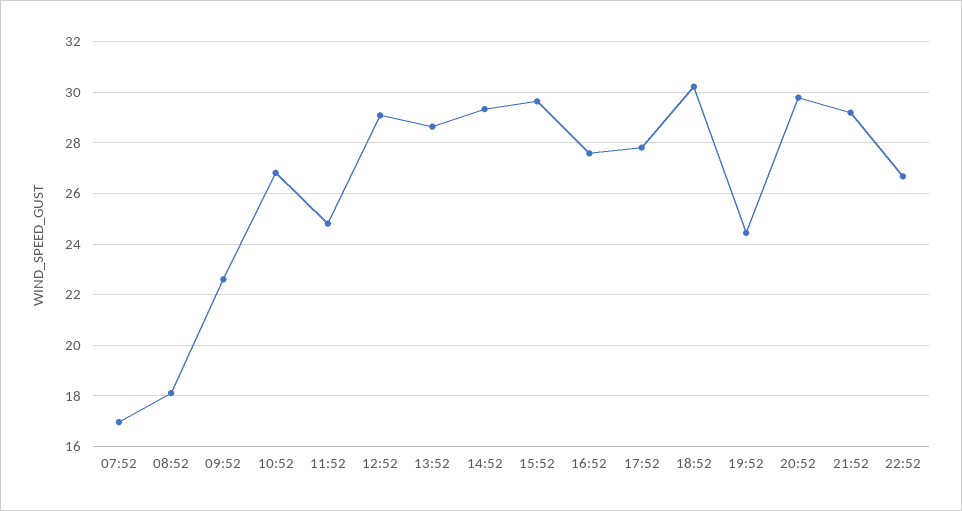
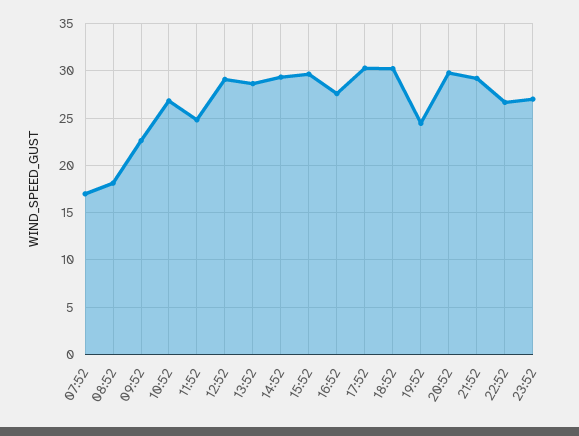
17:52: 27.75 -> 30
23:52: none -> 27

